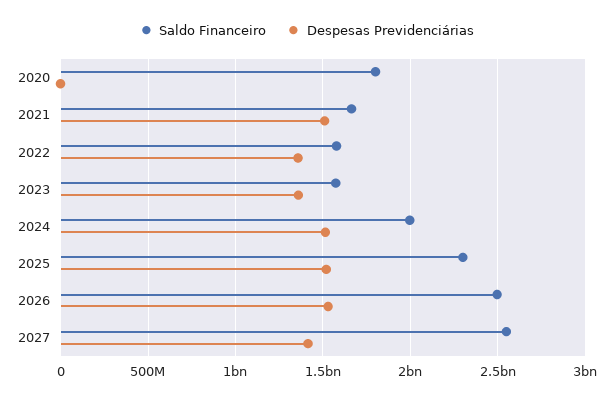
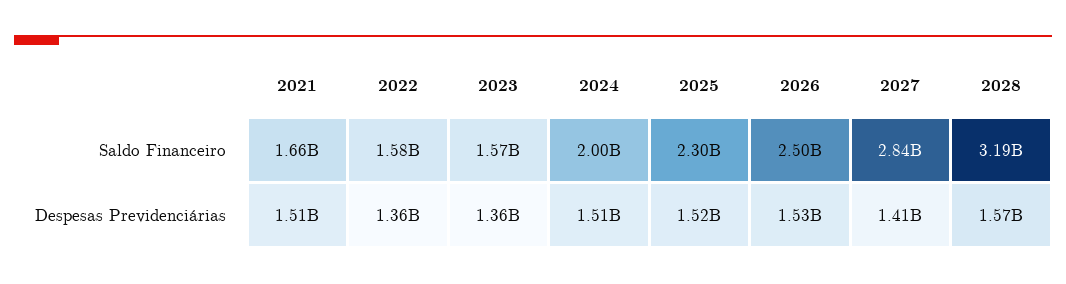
Saldo Financeiro, 2020: 1800000000 -> none
Despesas Previdenciárias, 2020: 0 -> none
Saldo Financeiro, 2027: 2550000000 -> 2840000000
Saldo Financeiro, 2028: none -> 3190000000
Despesas Previdenciárias, 2028: none -> 1570000000

